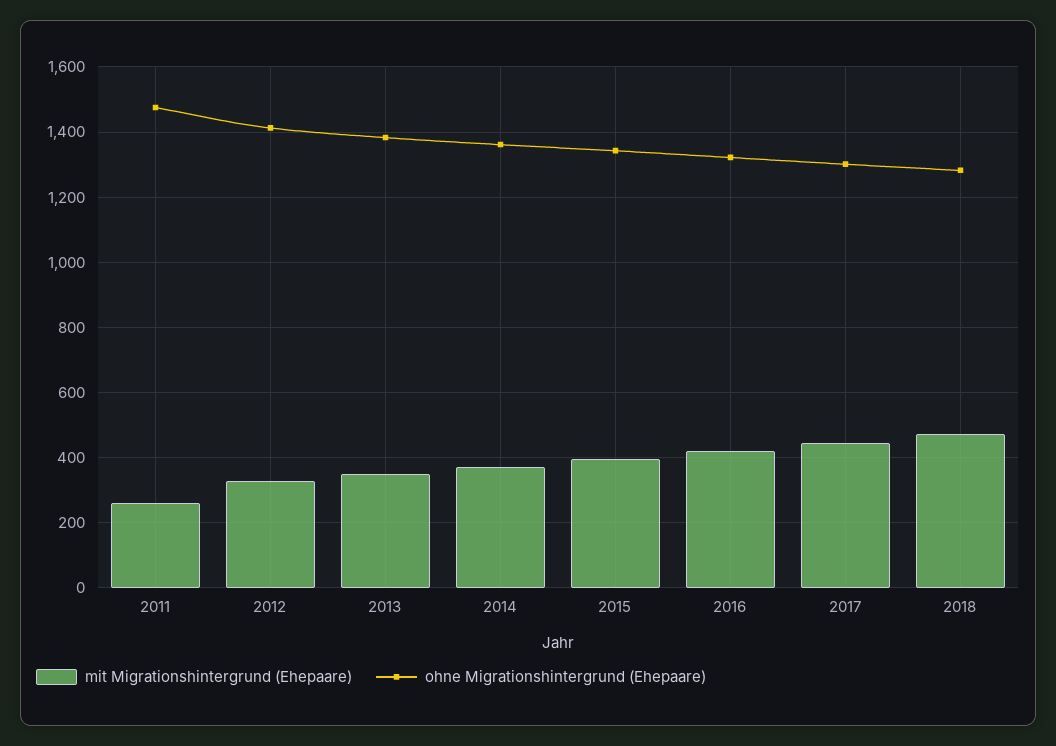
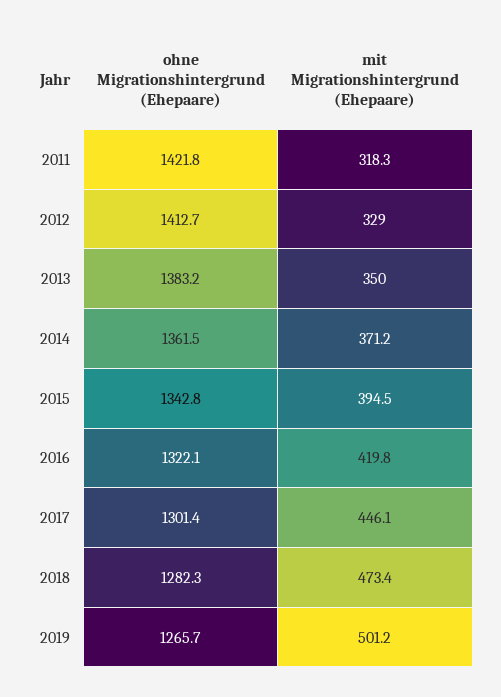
mit Migrationshintergrund (Ehepaare), 2011: 260 -> 318.3
ohne Migrationshintergrund (Ehepaare), 2011: 1480 -> 1421.8
ohne Migrationshintergrund (Ehepaare), 2019: none -> 1265.7
mit Migrationshintergrund (Ehepaare), 2019: none -> 501.2

